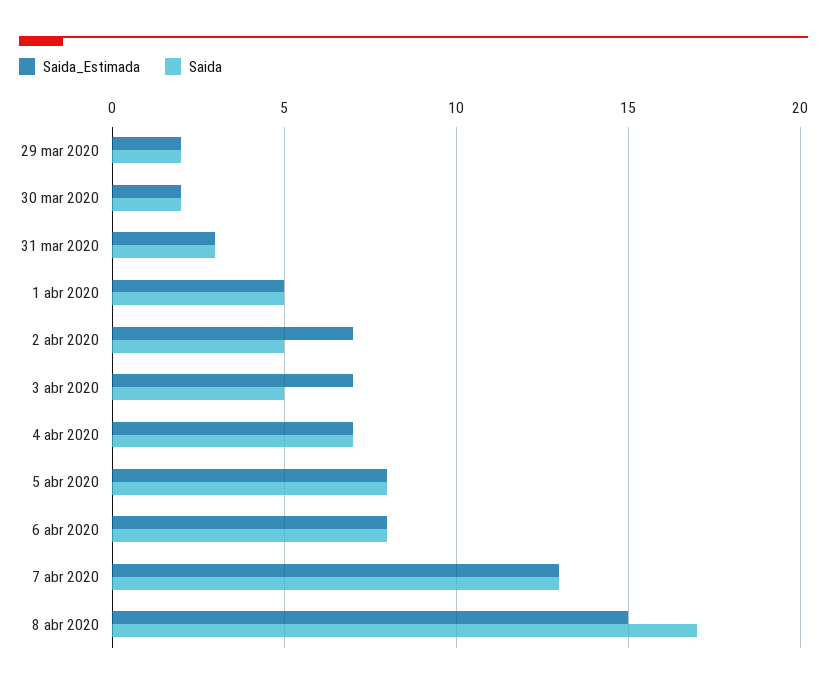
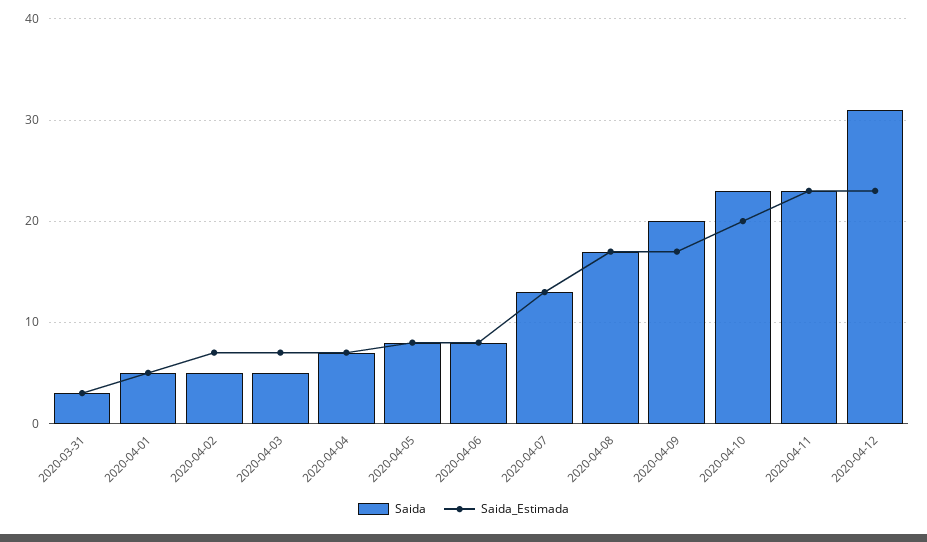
Saida_Estimada, 29 mar 2020: 2 -> none
Saida, 29 mar 2020: 2 -> none
Saida_Estimada, 30 mar 2020: 2 -> none
Saida, 30 mar 2020: 2 -> none
Saida_Estimada, 8 abr 2020: 15 -> 17
Saida, 2020-04-09: none -> 20
Saida_Estimada, 2020-04-09: none -> 17
Saida, 2020-04-10: none -> 23
Saida_Estimada, 2020-04-10: none -> 20
Saida, 2020-04-11: none -> 23
Saida_Estimada, 2020-04-11: none -> 23
Saida, 2020-04-12: none -> 31
Saida_Estimada, 2020-04-12: none -> 23

